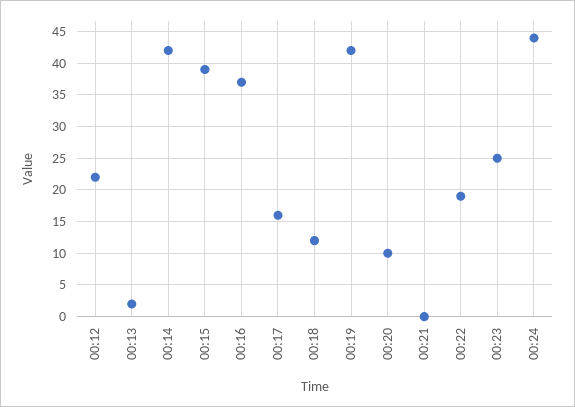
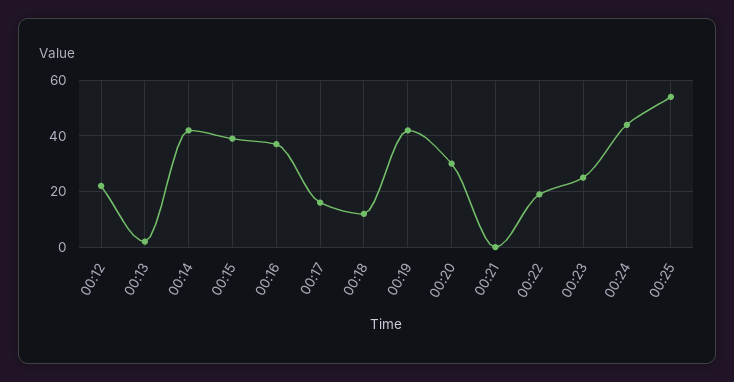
00:20: 10 -> 30
00:25: none -> 55

